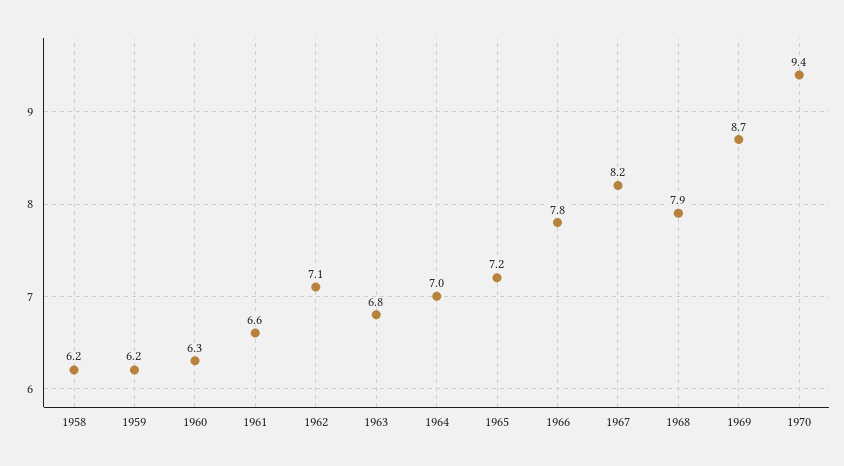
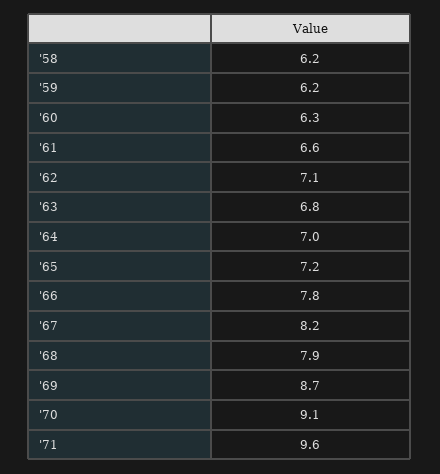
1970: 9.4 -> 9.1
'71: none -> 9.6

